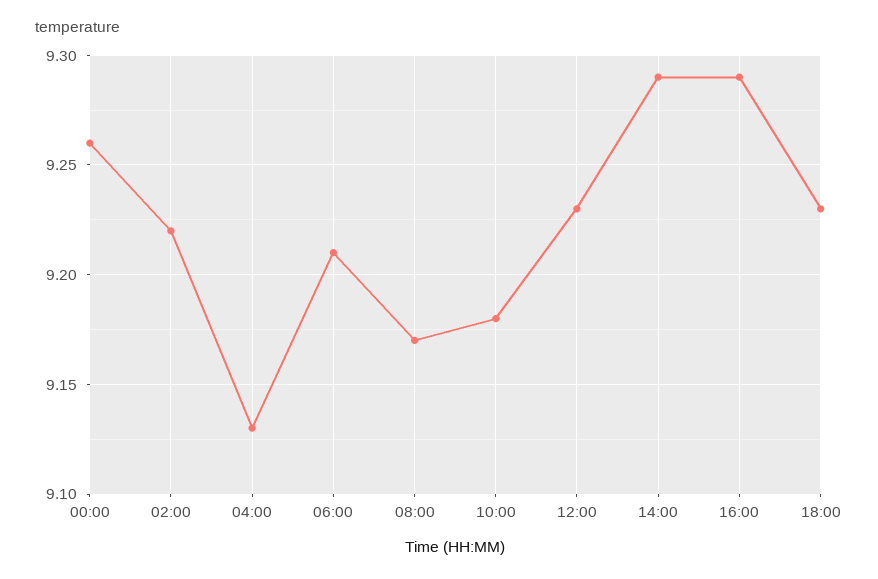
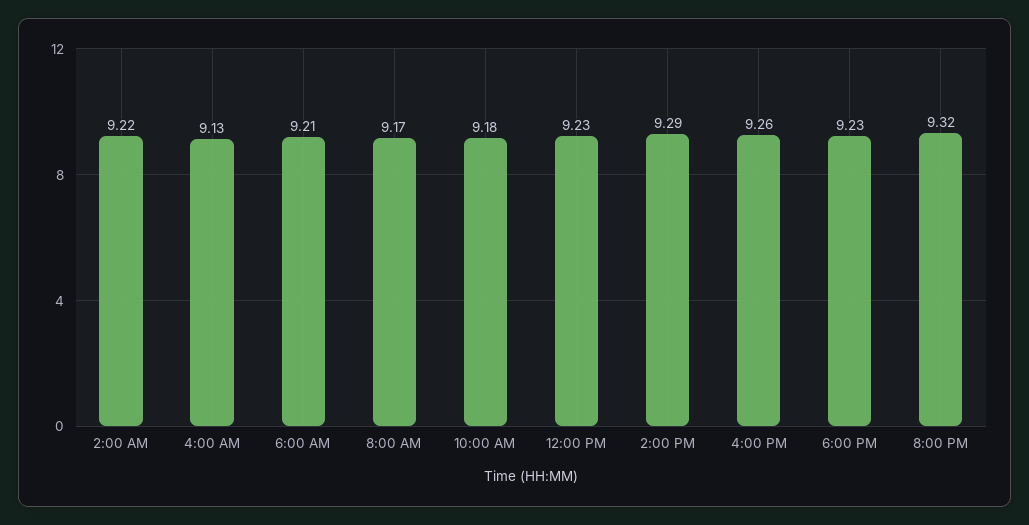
00:00: 9.26 -> none
16:00: 9.29 -> 9.26
8:00 PM: none -> 9.32

